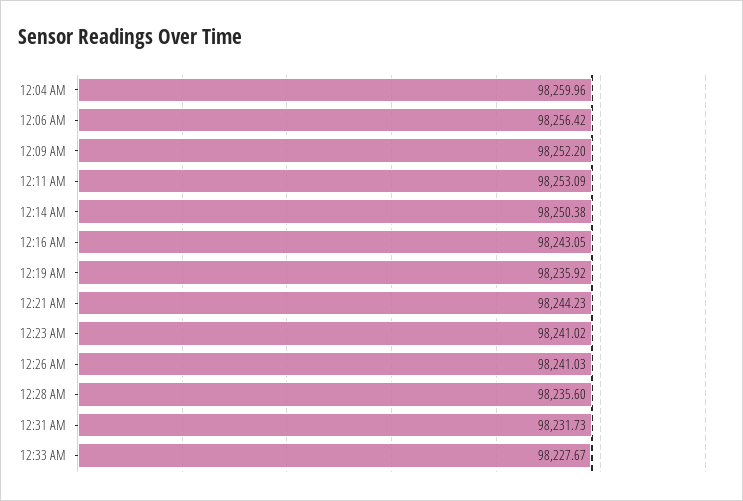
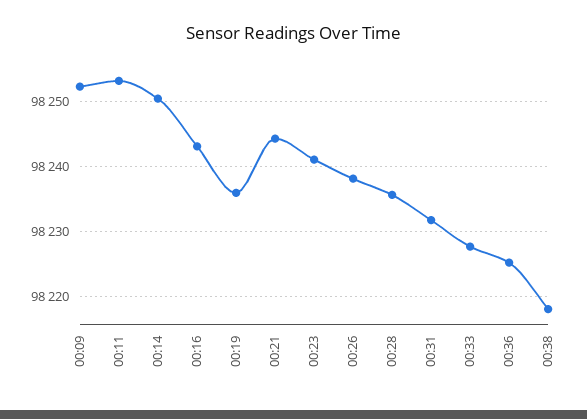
12:04 AM: 98259.96 -> none
12:06 AM: 98256.42 -> none
12:26 AM: 98241.03 -> 98238
00:36: none -> 98225
00:38: none -> 98218

